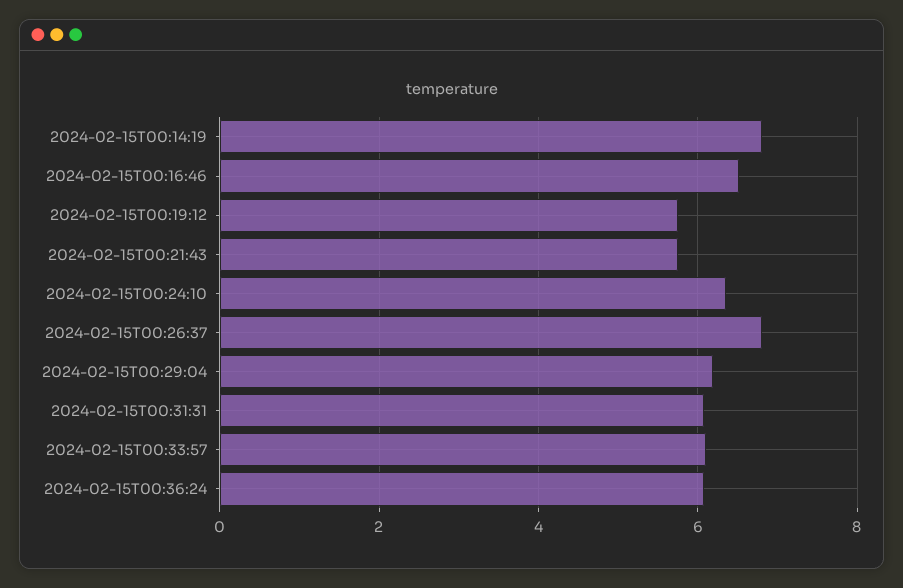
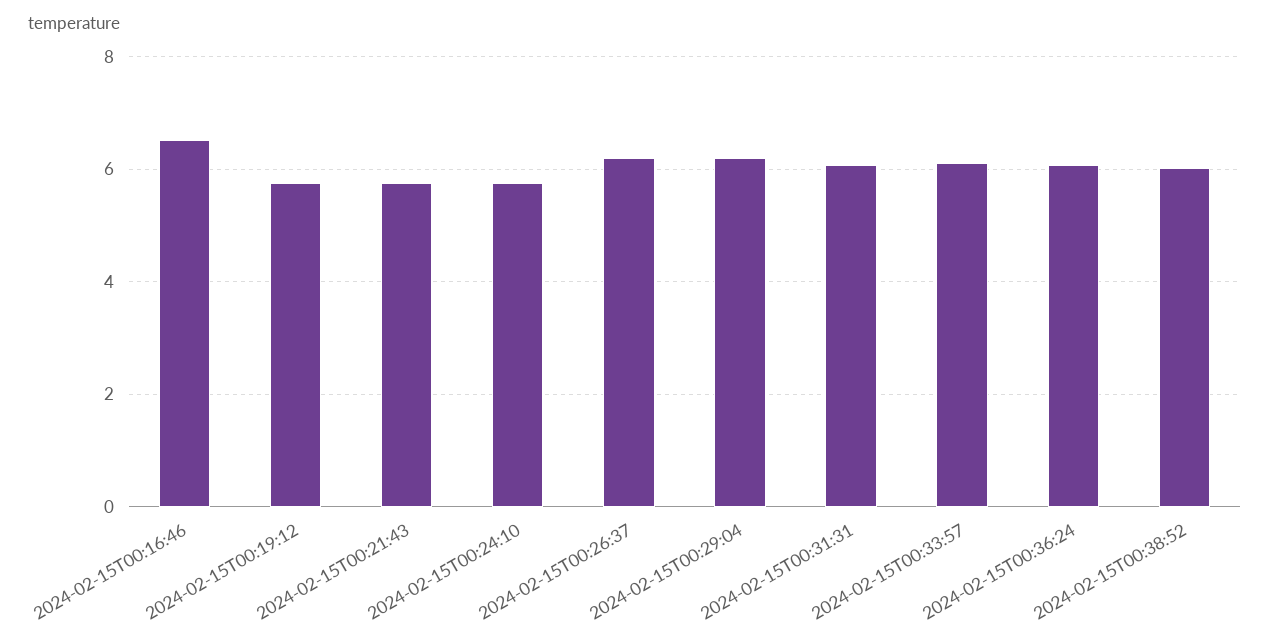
2024-02-15T00:14:19: 6.8 -> none
2024-02-15T00:24:10: 6.4 -> 5.8
2024-02-15T00:26:37: 6.8 -> 6.2
2024-02-15T00:38:52: none -> 6

